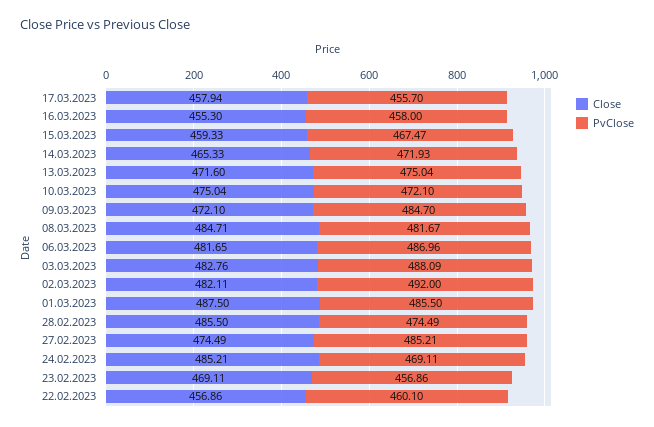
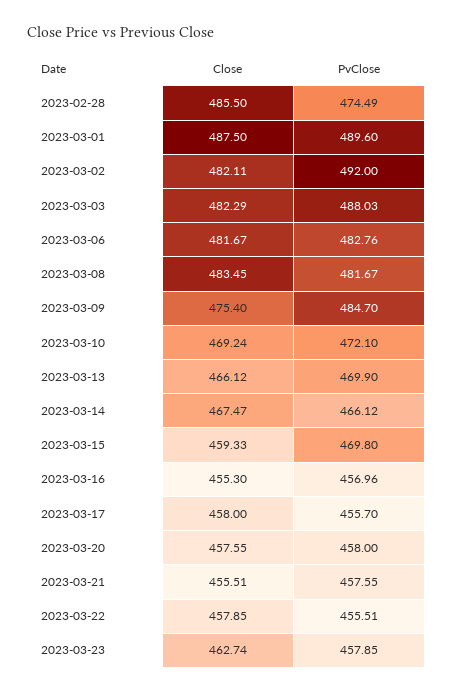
Close, 17.03.2023: 457.94 -> 458
PvClose, 16.03.2023: 458 -> 456.96
PvClose, 15.03.2023: 467.47 -> 469.8
Close, 14.03.2023: 465.33 -> 467.47
PvClose, 14.03.2023: 471.93 -> 466.12
Close, 13.03.2023: 471.6 -> 466.12
PvClose, 13.03.2023: 475.04 -> 469.9
Close, 10.03.2023: 475.04 -> 469.24
Close, 09.03.2023: 472.1 -> 475.4
Close, 08.03.2023: 484.71 -> 483.45
Close, 06.03.2023: 481.65 -> 481.67
PvClose, 06.03.2023: 486.96 -> 482.76
Close, 03.03.2023: 482.76 -> 482.29
PvClose, 03.03.2023: 488.09 -> 488.03
PvClose, 01.03.2023: 485.5 -> 489.6
Close, 27.02.2023: 474.49 -> none
PvClose, 27.02.2023: 485.21 -> none
Close, 24.02.2023: 485.21 -> none
PvClose, 24.02.2023: 469.11 -> none
Close, 23.02.2023: 469.11 -> none
PvClose, 23.02.2023: 456.86 -> none
Close, 22.02.2023: 456.86 -> none
PvClose, 22.02.2023: 460.1 -> none
Close, 2023-03-20: none -> 457.55
PvClose, 2023-03-20: none -> 458
Close, 2023-03-21: none -> 455.51
PvClose, 2023-03-21: none -> 457.55
Close, 2023-03-22: none -> 457.85
PvClose, 2023-03-22: none -> 455.51
Close, 2023-03-23: none -> 462.74
PvClose, 2023-03-23: none -> 457.85

